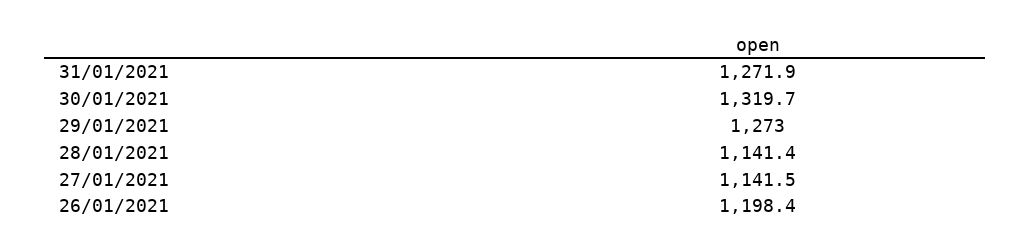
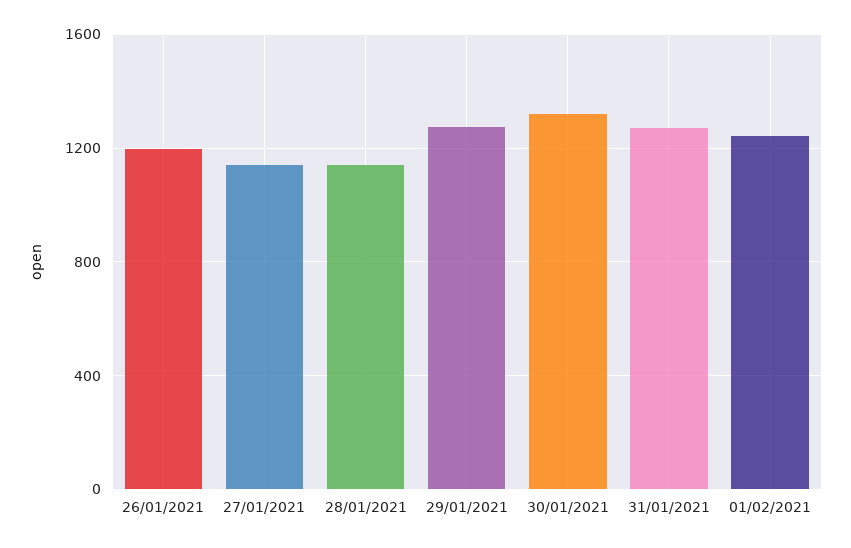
01/02/2021: none -> 1250

